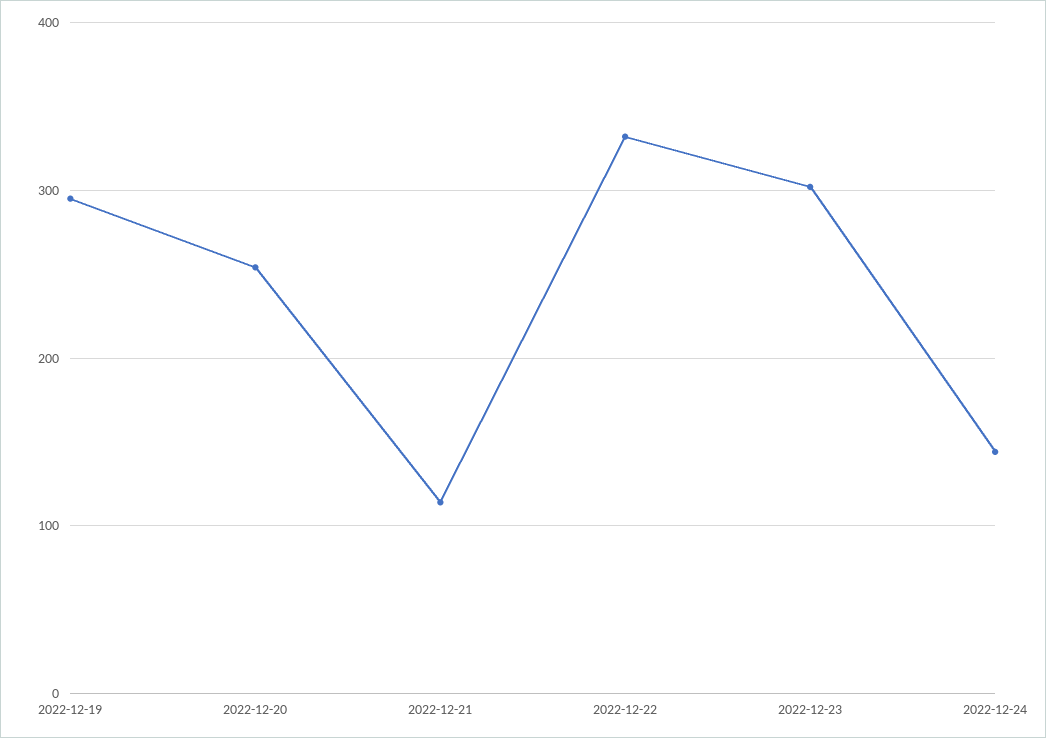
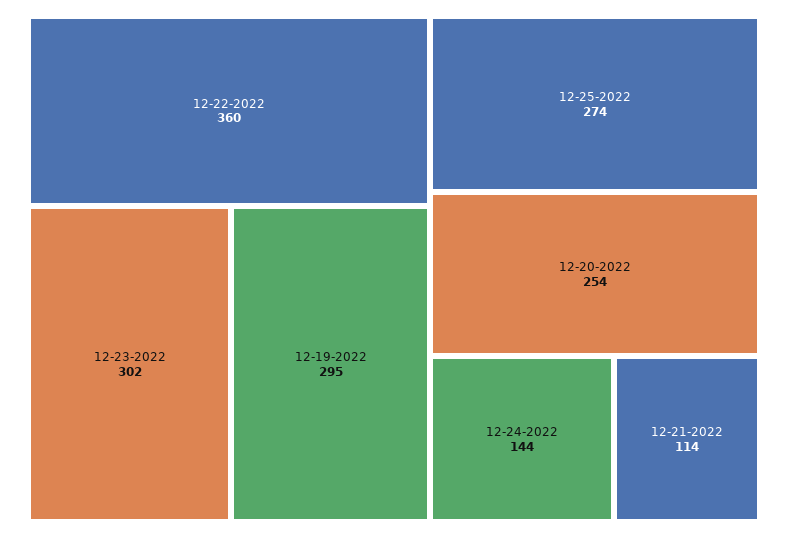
2022-12-22: 330 -> 360
12-25-2022: none -> 274

